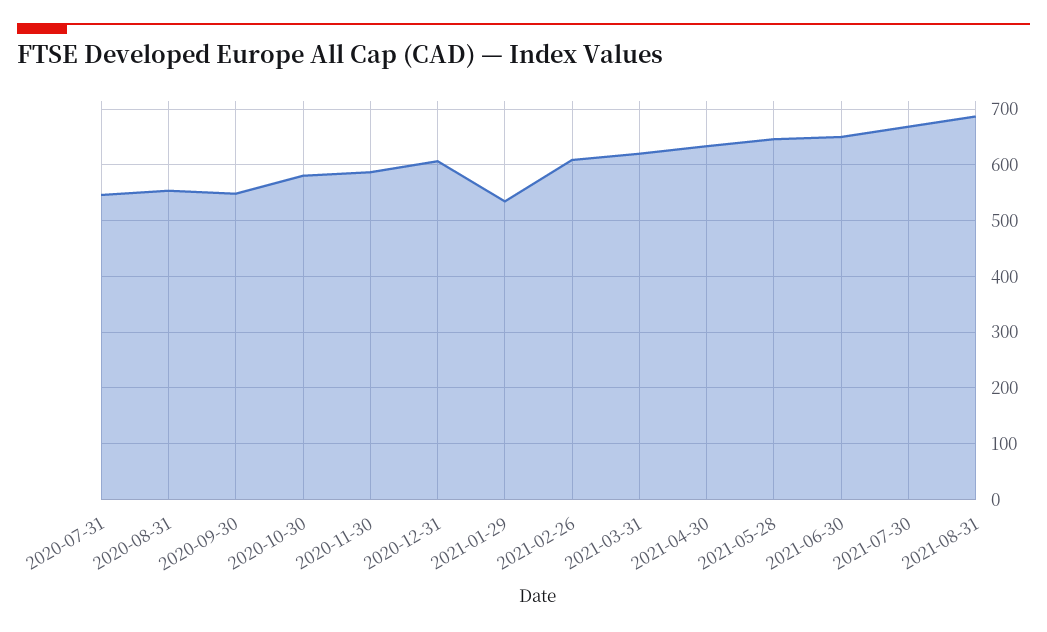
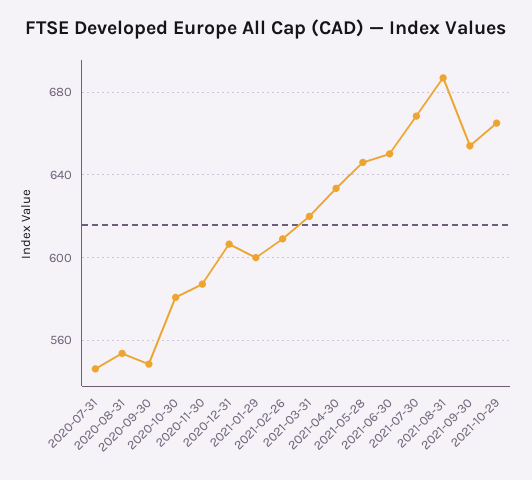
2021-01-29: 540 -> 600
2021-09-30: none -> 655
2021-10-29: none -> 665

